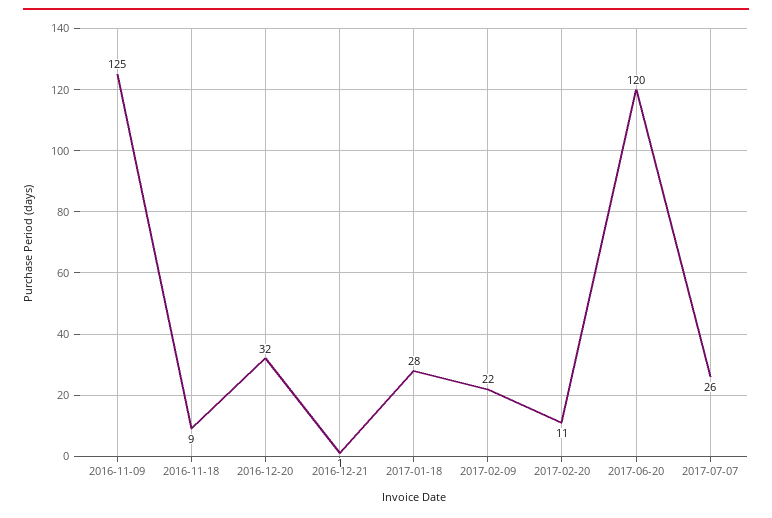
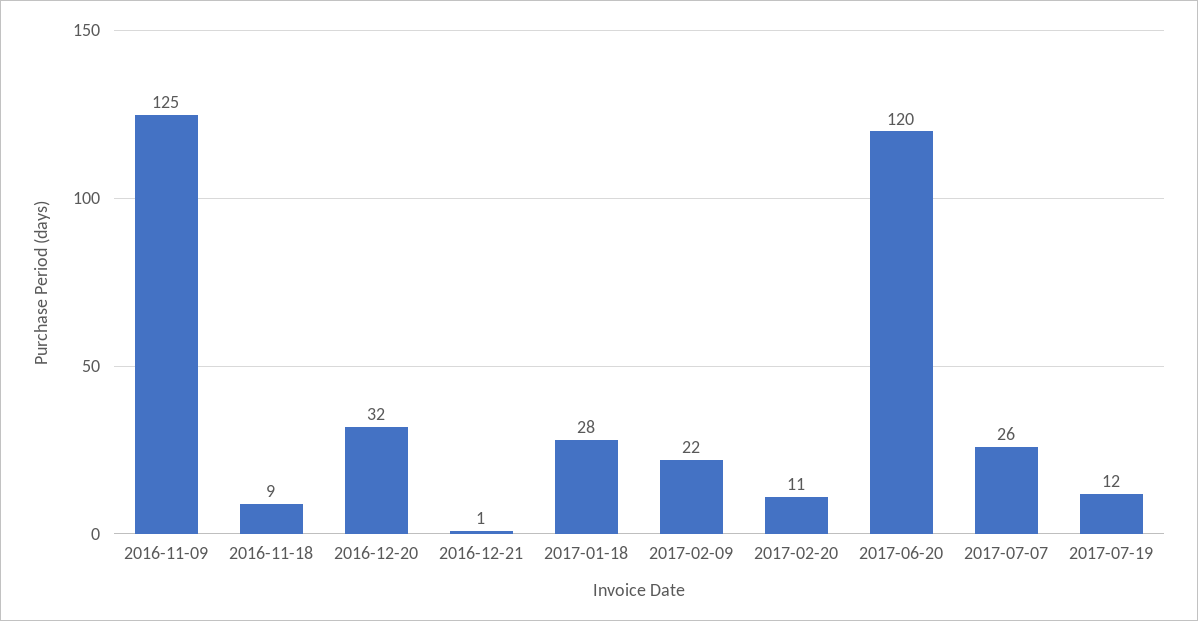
2017-07-19: none -> 12

